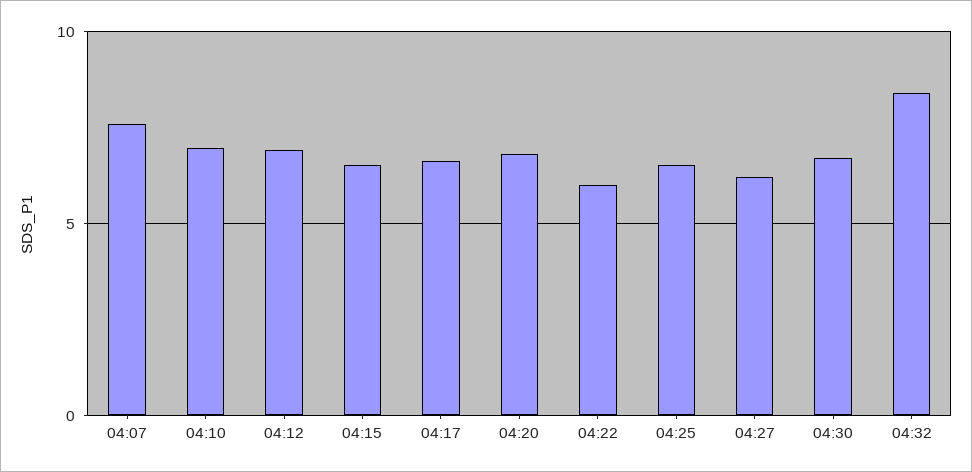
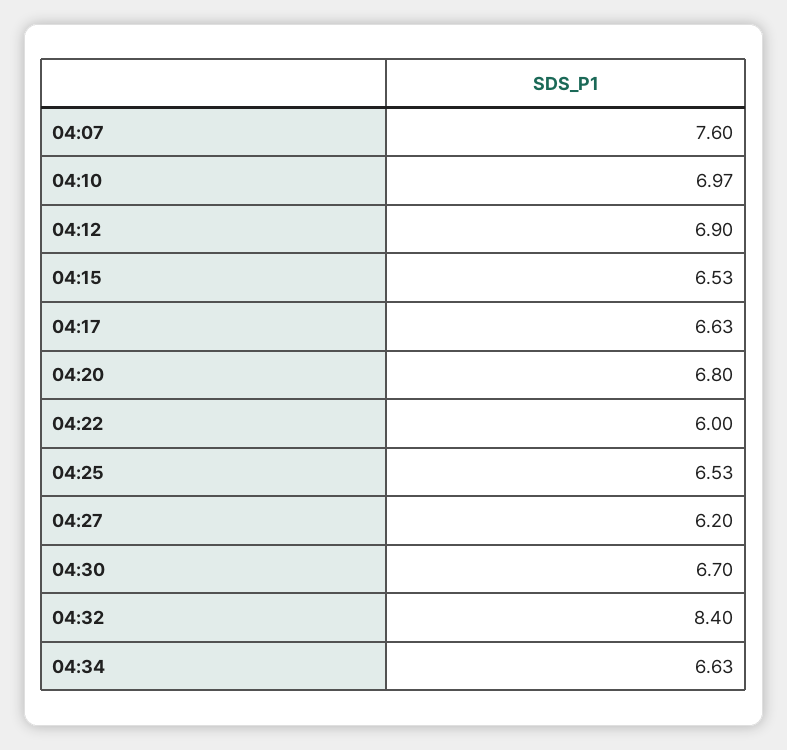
04:34: none -> 6.63

